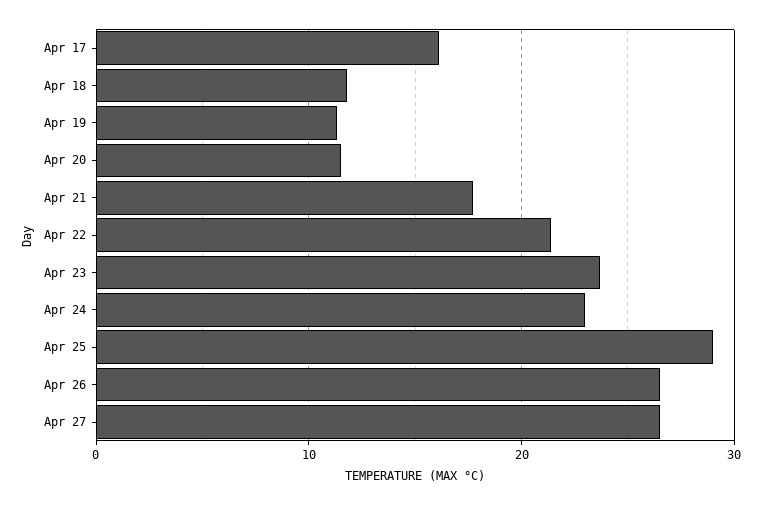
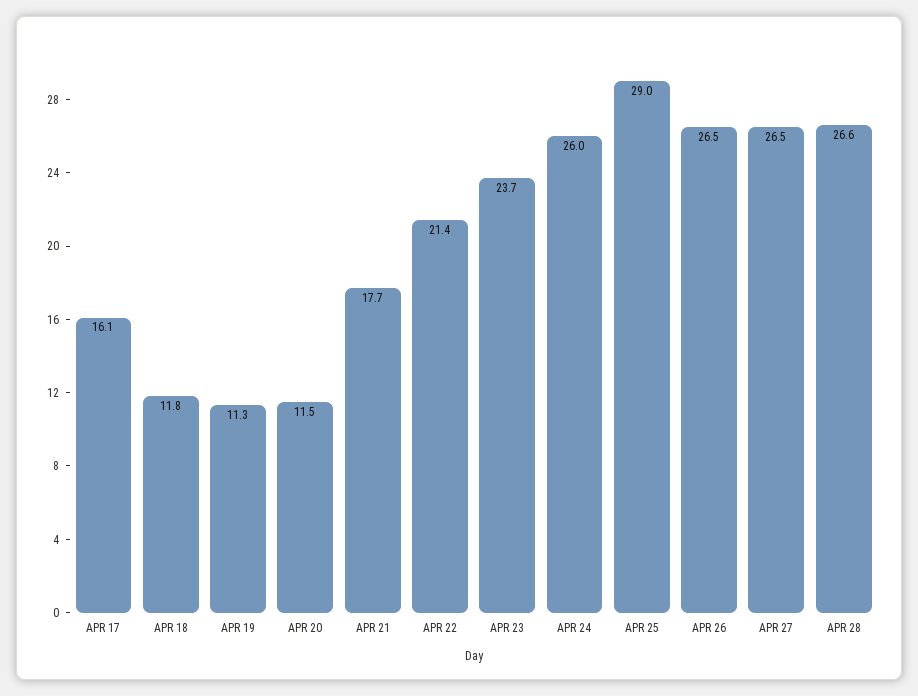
Apr 24: 23 -> 26
APR 28: none -> 26.6

